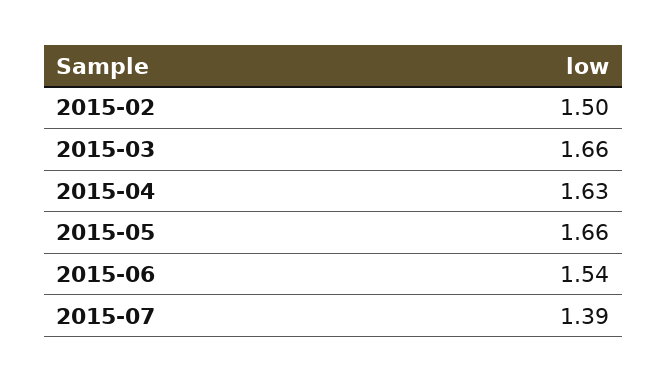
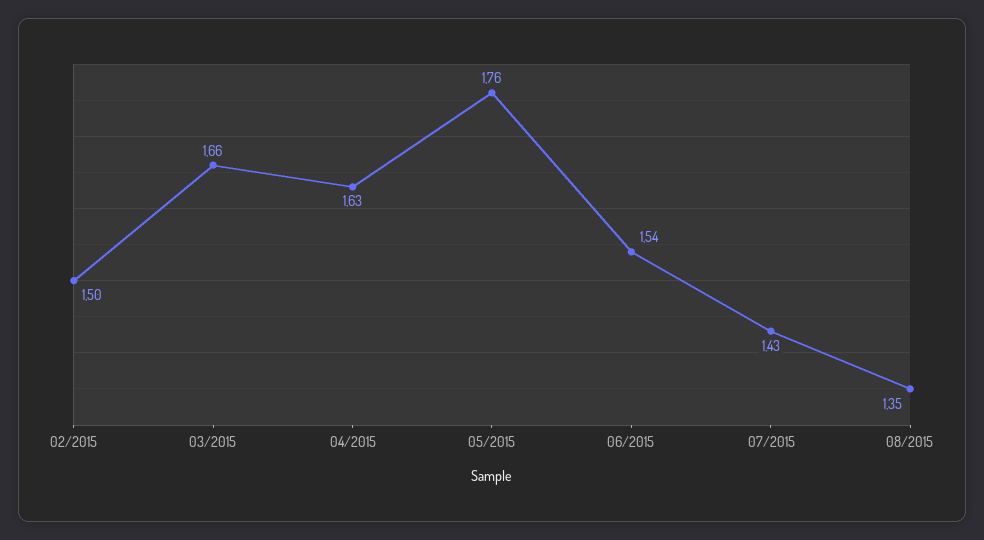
2015-05: 1.66 -> 1.76
2015-07: 1.39 -> 1.43
08/2015: none -> 1.35

